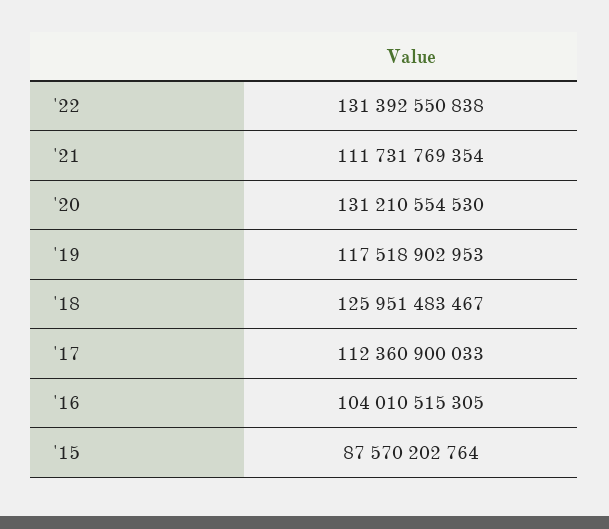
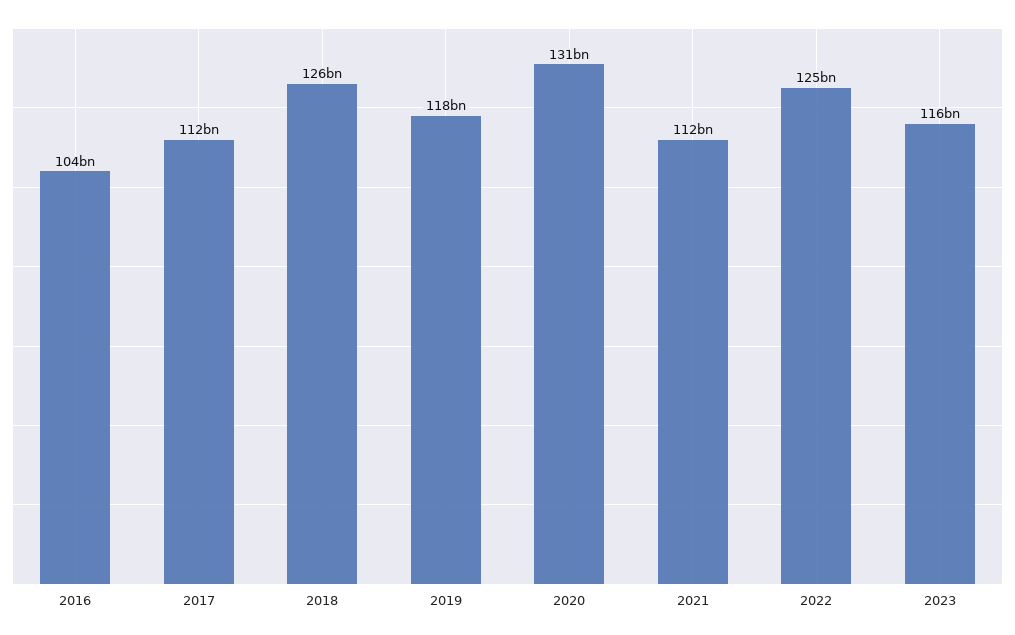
'22: 131392550838 -> 125000000000
'15: 87570202764 -> none
2023: none -> 116000000000

